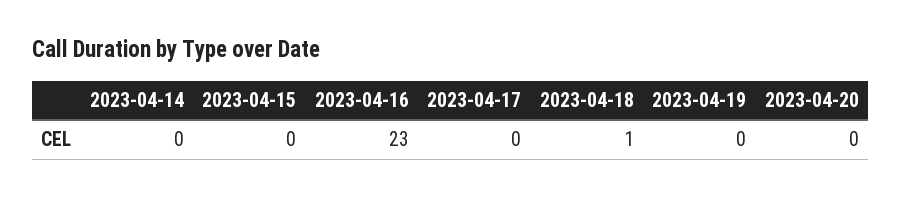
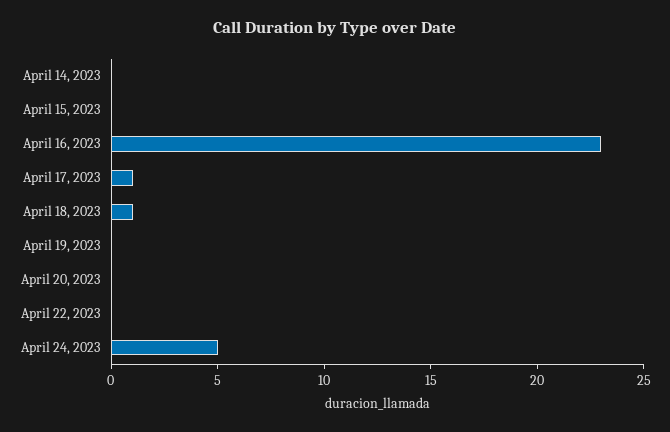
2023-04-17: 0 -> 1
April 22, 2023: none -> 0
April 24, 2023: none -> 5

